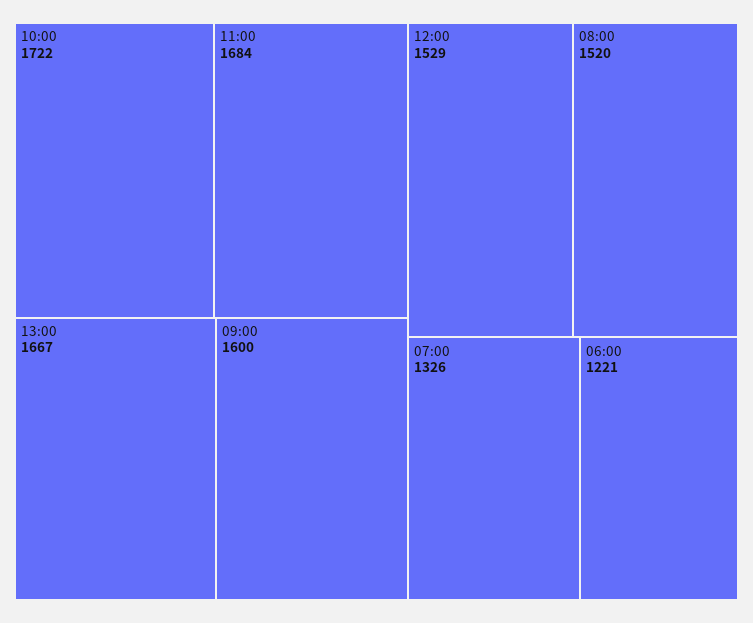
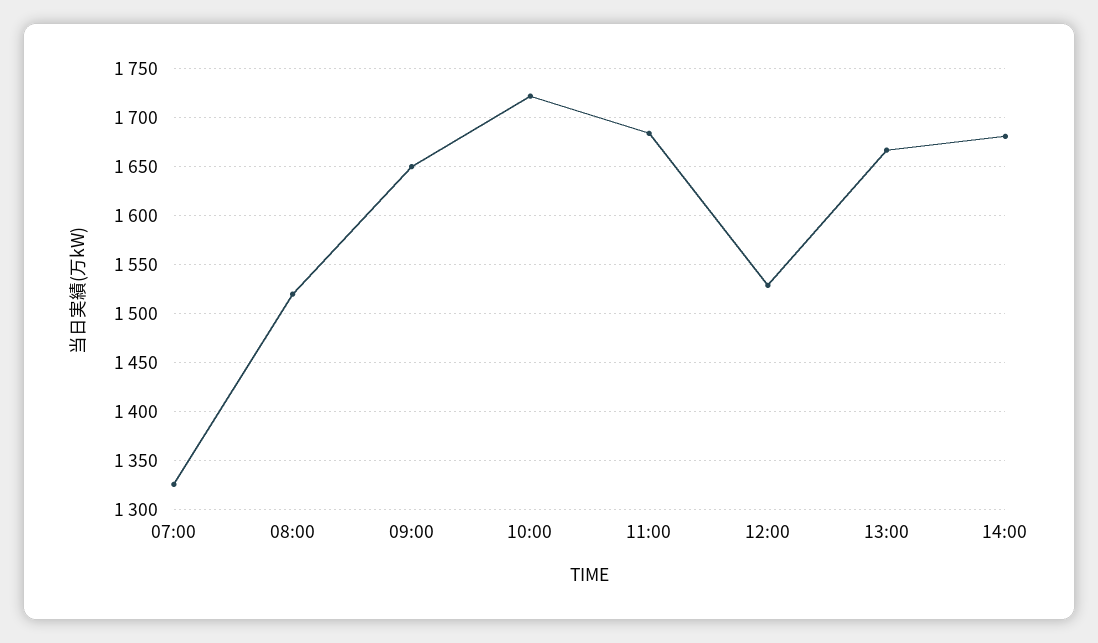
09:00: 1600 -> 1650
06:00: 1221 -> none
14:00: none -> 1680

